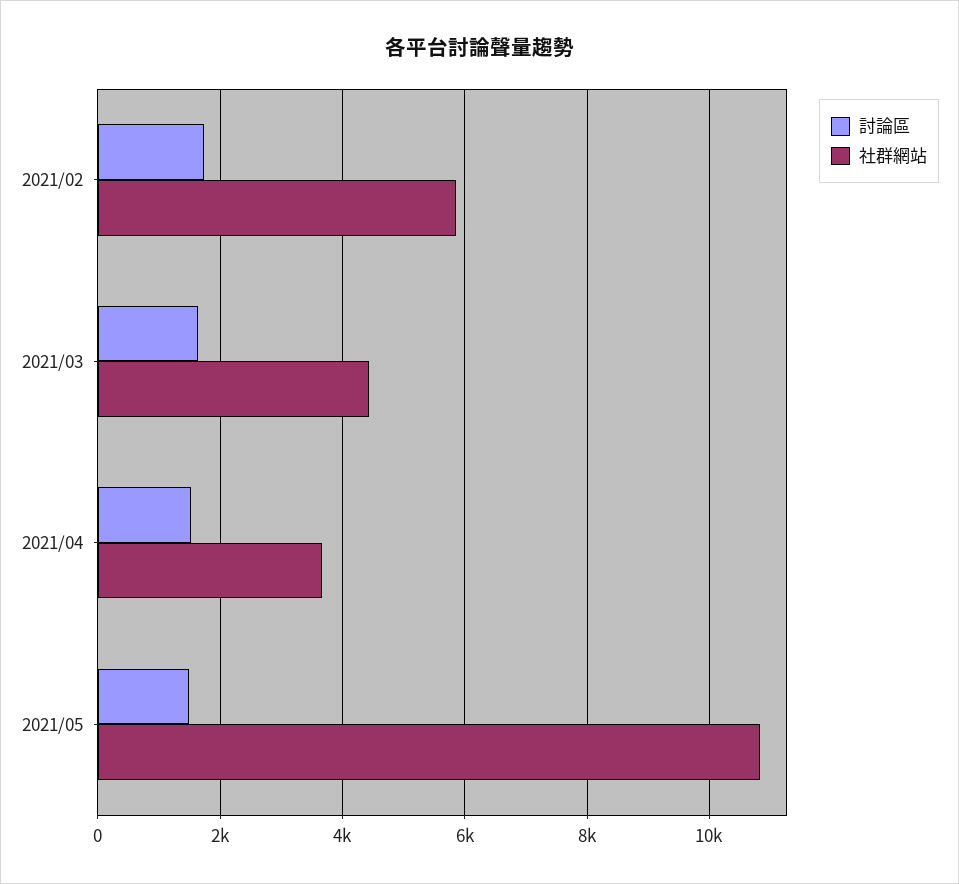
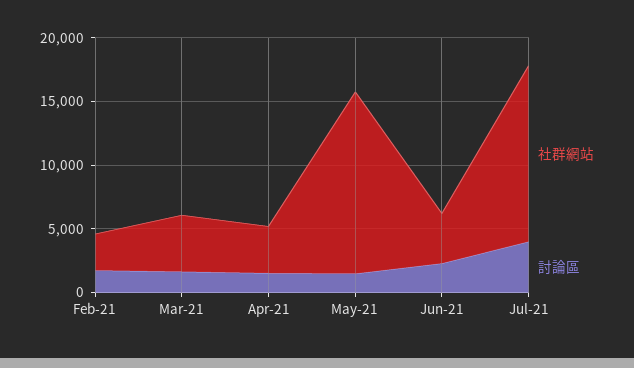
社群網站, 2021/02: 5800 -> 3000
社群網站, 2021/05: 10800 -> 14000
社群網站, Jun-21: none -> 4000
討論區, Jun-21: none -> 2000
社群網站, Jul-21: none -> 14000
討論區, Jul-21: none -> 4000

